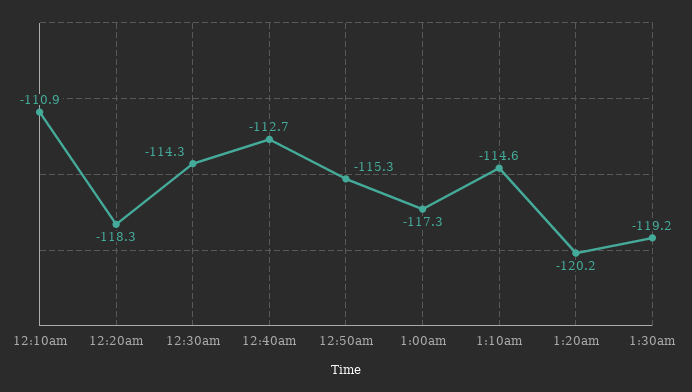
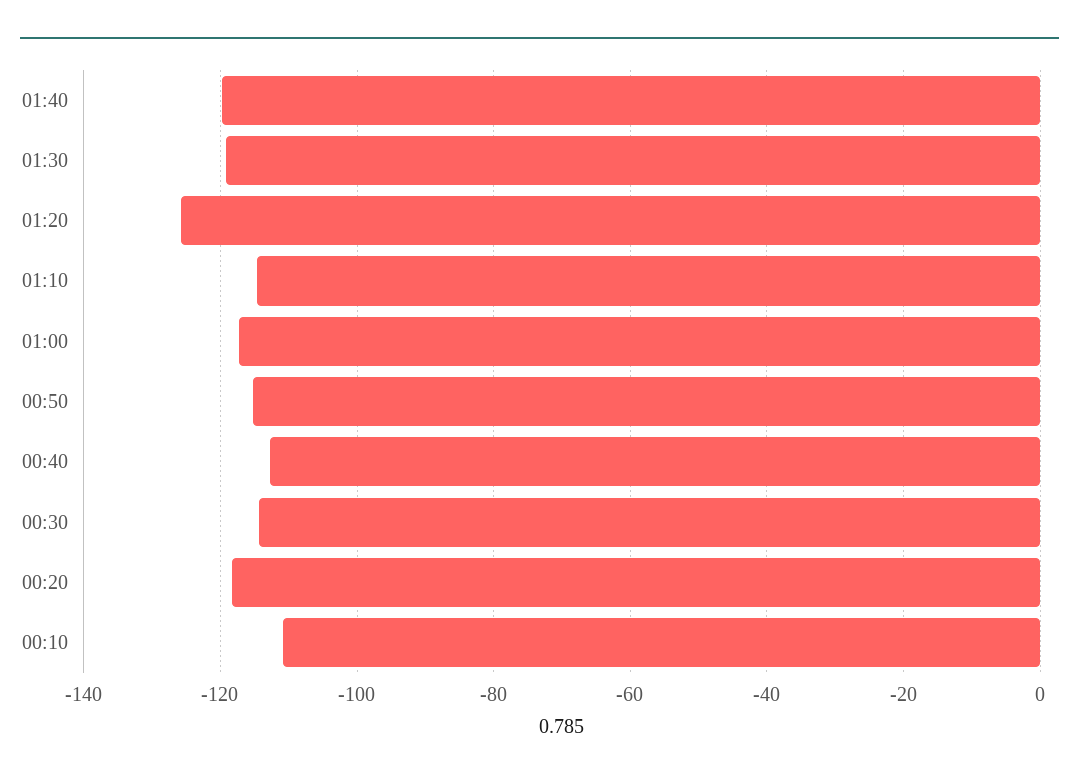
1:20am: -120.2 -> -126
01:40: none -> -120

